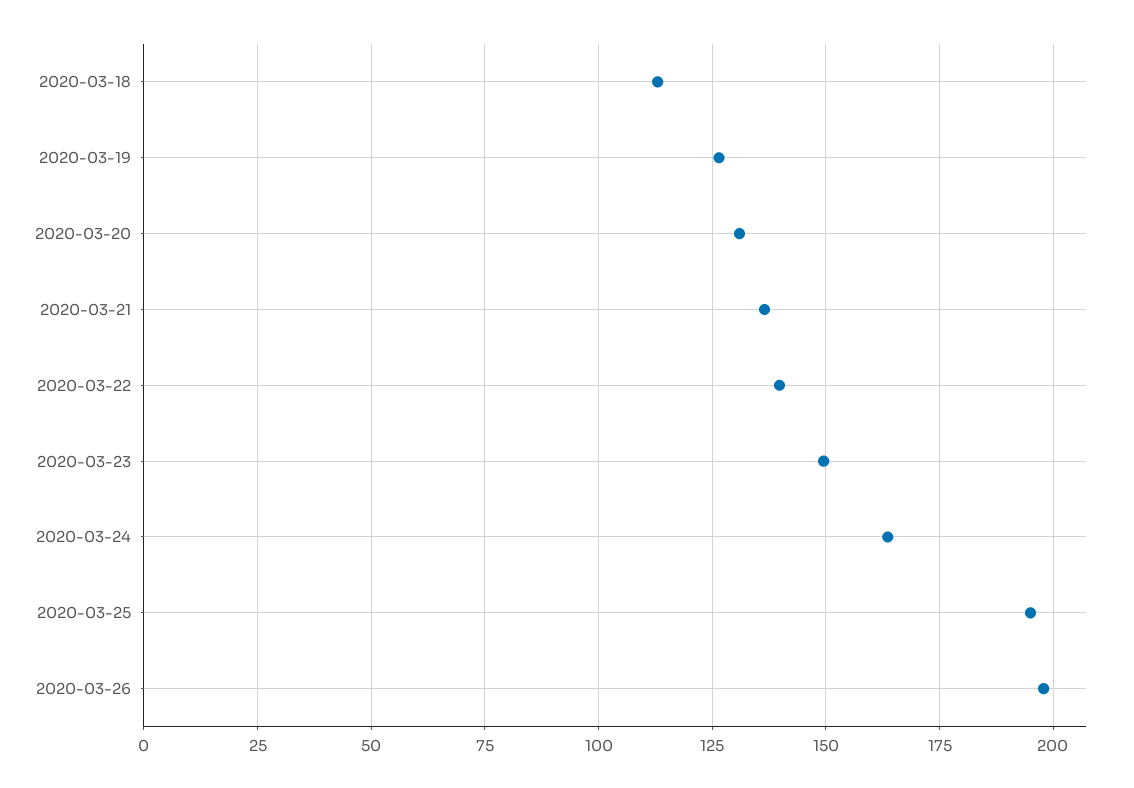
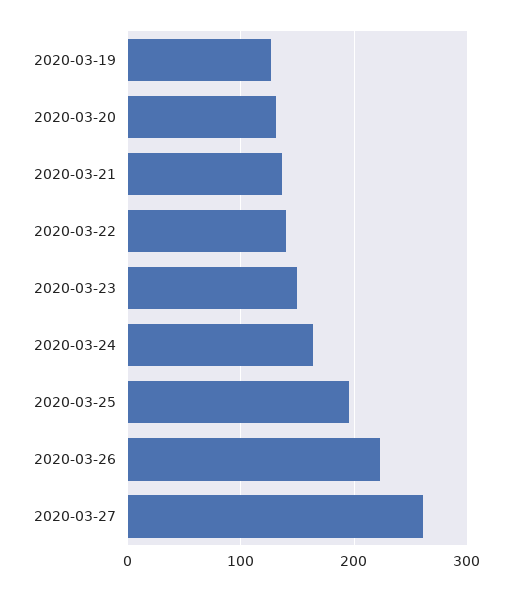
2020-03-18: 112.5 -> none
2020-03-26: 197.5 -> 220
2020-03-27: none -> 260

